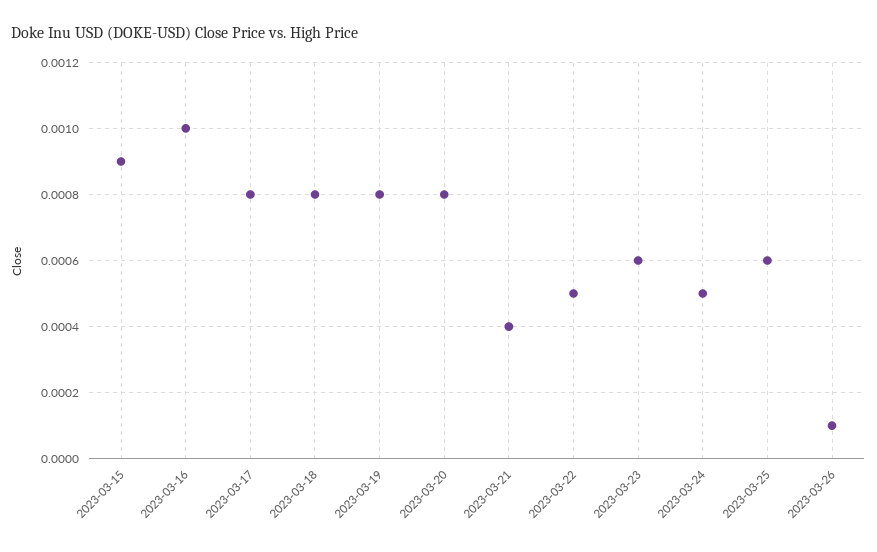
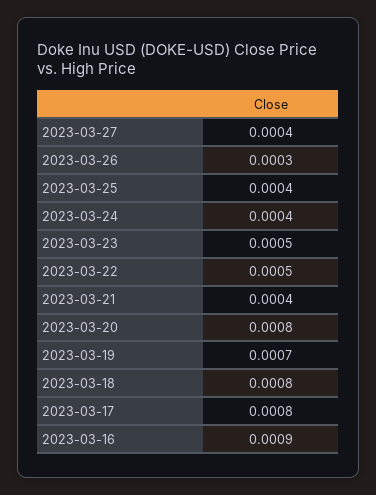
2023-03-15: 0.0009 -> none
2023-03-16: 0.001 -> 0.0009
2023-03-19: 0.0008 -> 0.0007
2023-03-23: 0.0006 -> 0.0005
2023-03-24: 0.0005 -> 0.0004
2023-03-25: 0.0006 -> 0.0004
2023-03-26: 0.0001 -> 0.0003
2023-03-27: none -> 0.0004

